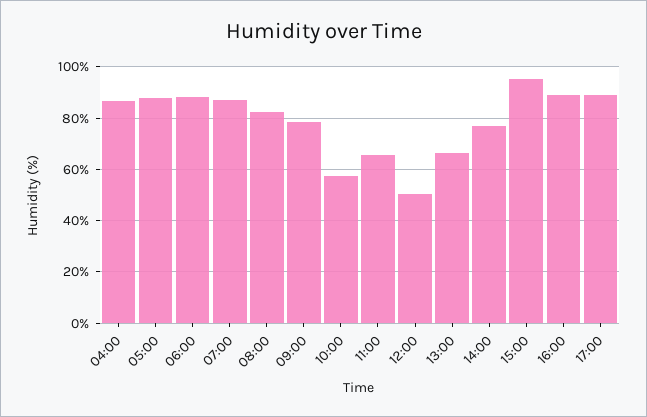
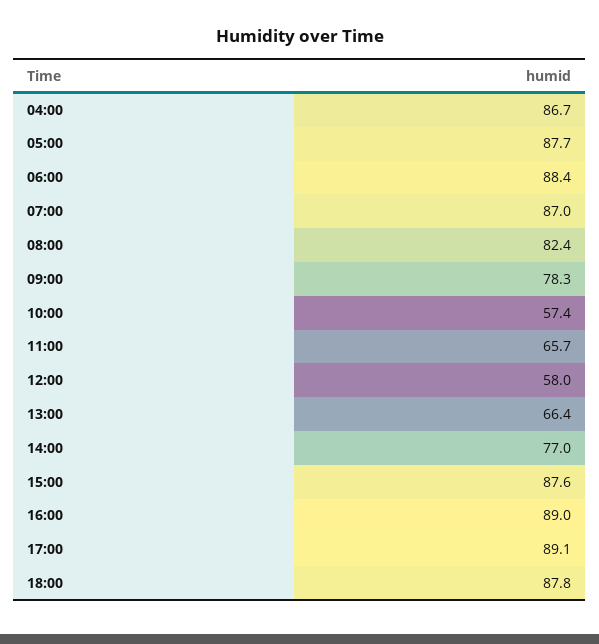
12:00: 50 -> 58
15:00: 95 -> 87.6
18:00: none -> 87.8

